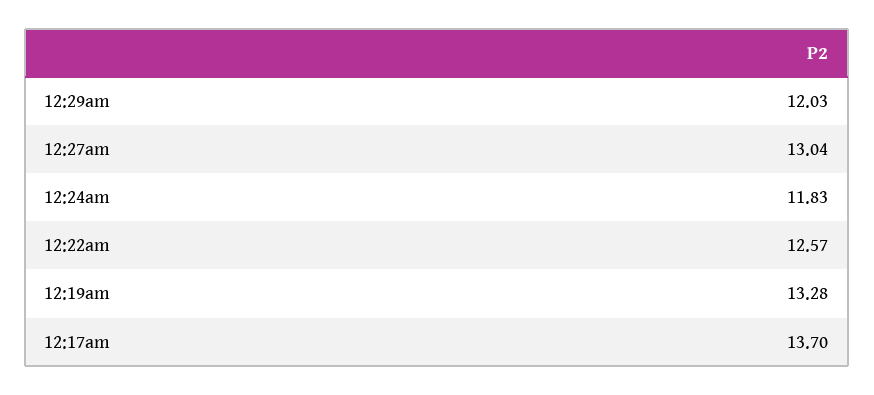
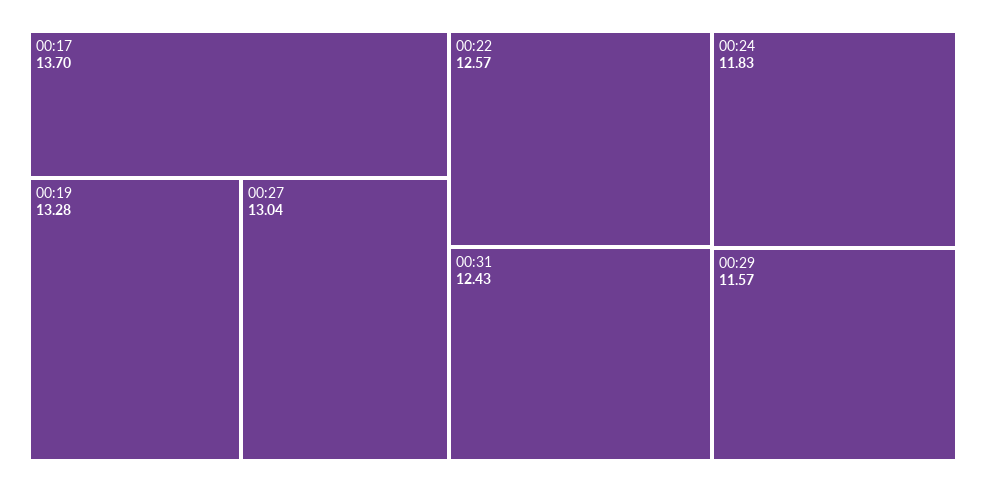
12:29am: 12.03 -> 11.57
00:31: none -> 12.43

